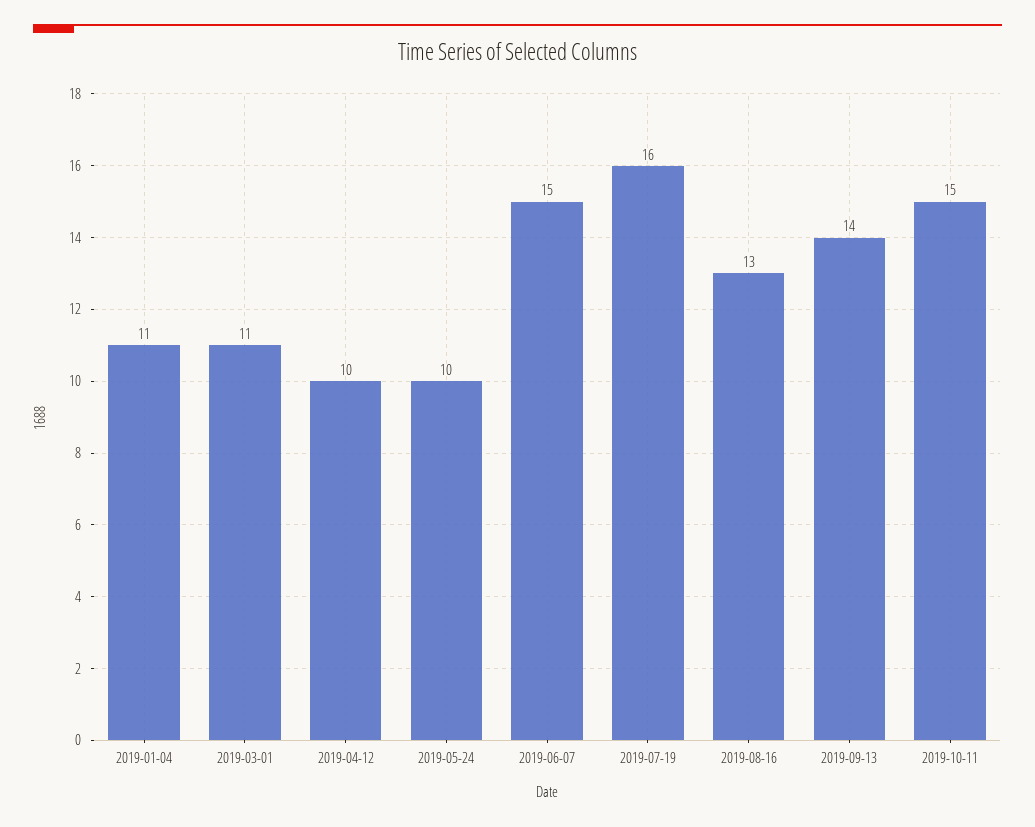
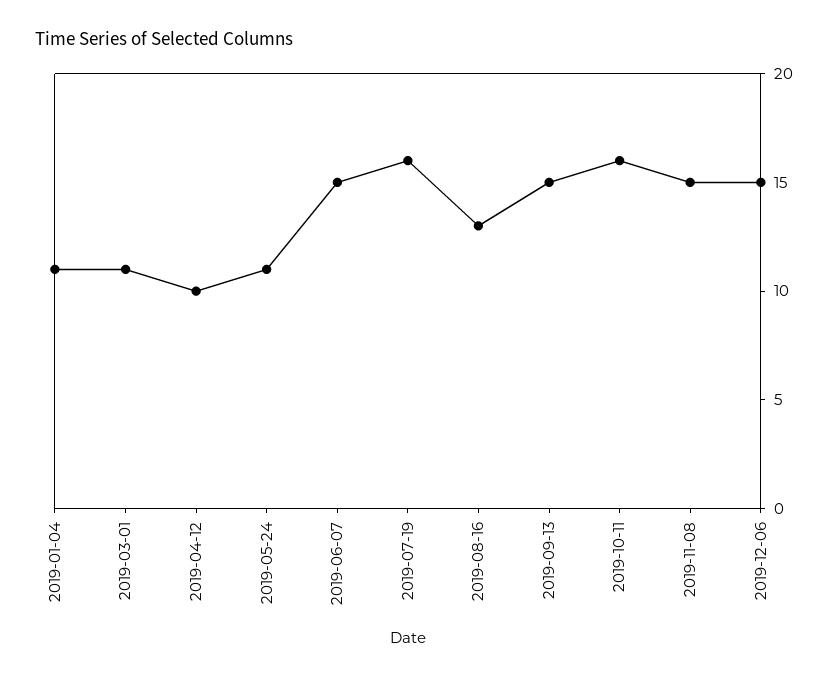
2019-05-24: 10 -> 11
2019-09-13: 14 -> 15
2019-10-11: 15 -> 16
2019-11-08: none -> 15
2019-12-06: none -> 15

